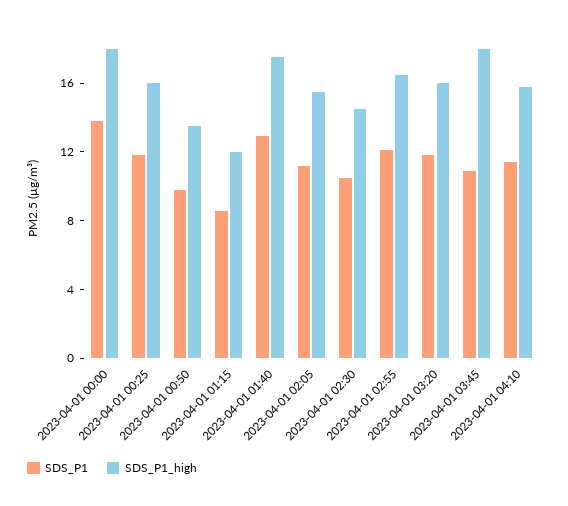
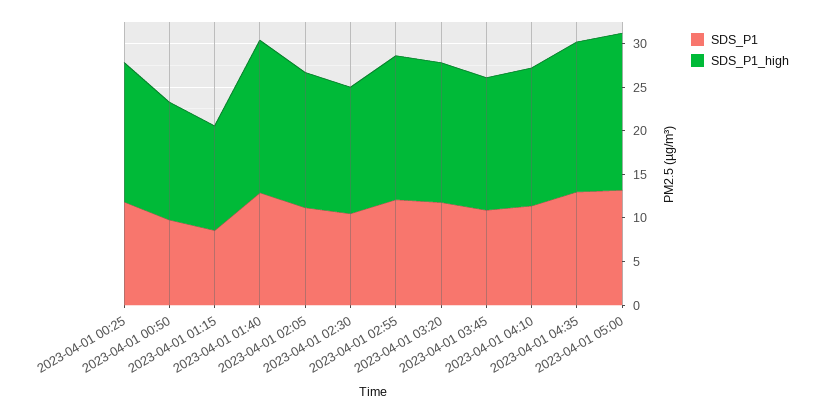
SDS_P1, 2023-04-01 00:00: 14 -> none
SDS_P1_high, 2023-04-01 00:00: 18 -> none
SDS_P1_high, 2023-04-01 03:45: 18 -> 15
SDS_P1, 2023-04-01 04:35: none -> 13
SDS_P1_high, 2023-04-01 04:35: none -> 17
SDS_P1, 2023-04-01 05:00: none -> 13
SDS_P1_high, 2023-04-01 05:00: none -> 18

